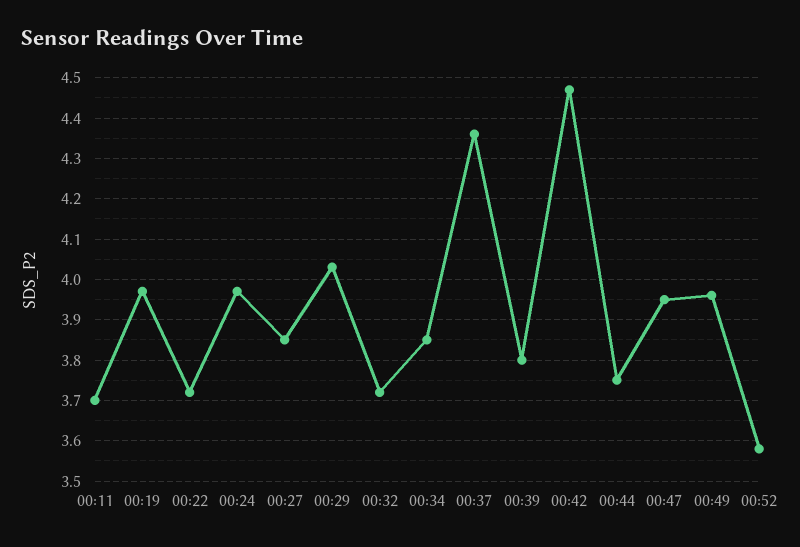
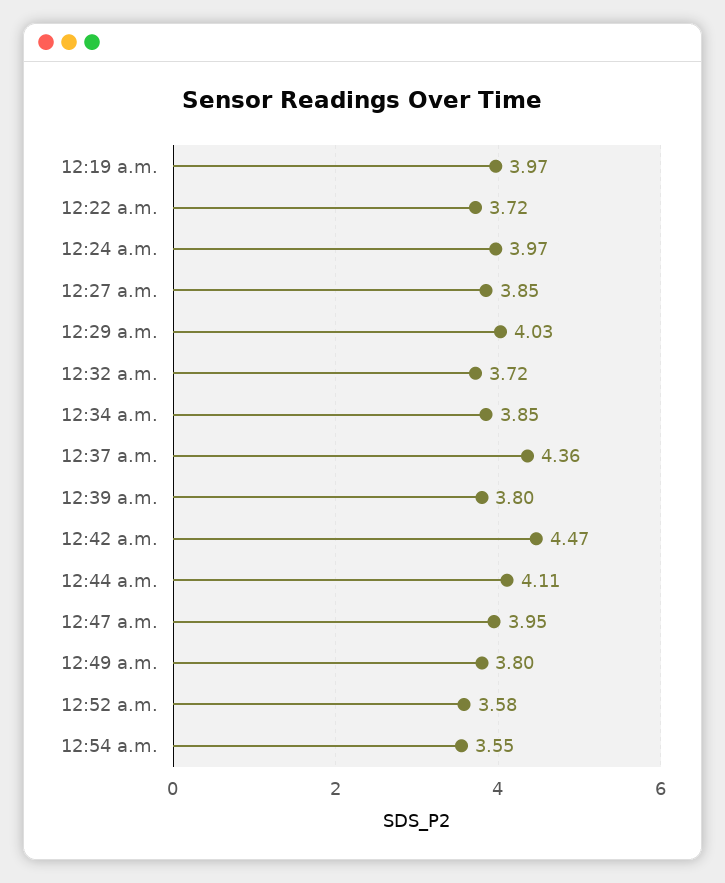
00:11: 3.7 -> none
00:44: 3.75 -> 4.11
00:49: 3.95 -> 3.8
12:54 a.m.: none -> 3.55

